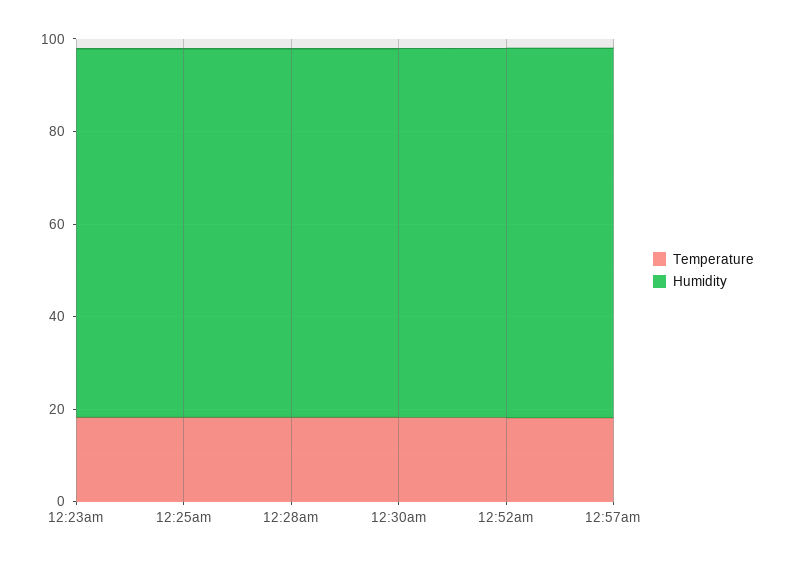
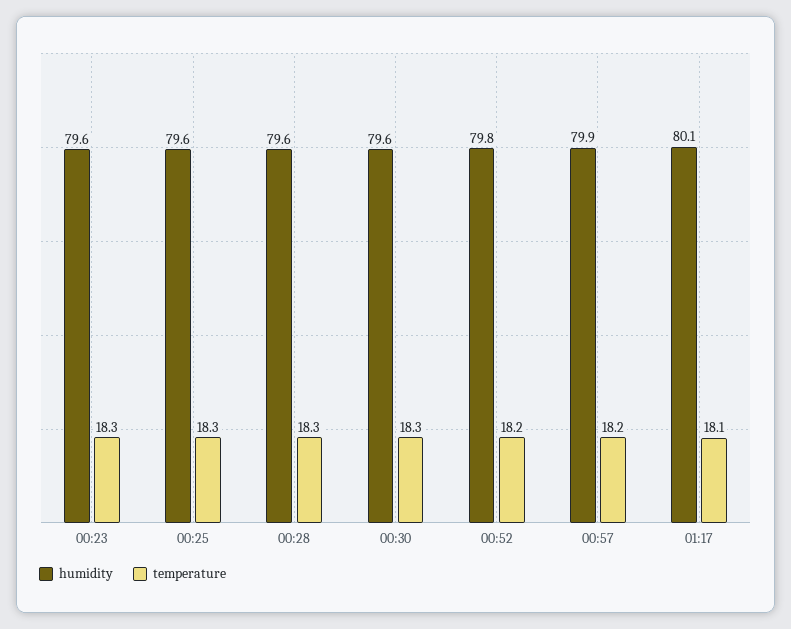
Humidity, 01:17: none -> 80.1
Temperature, 01:17: none -> 18.1

